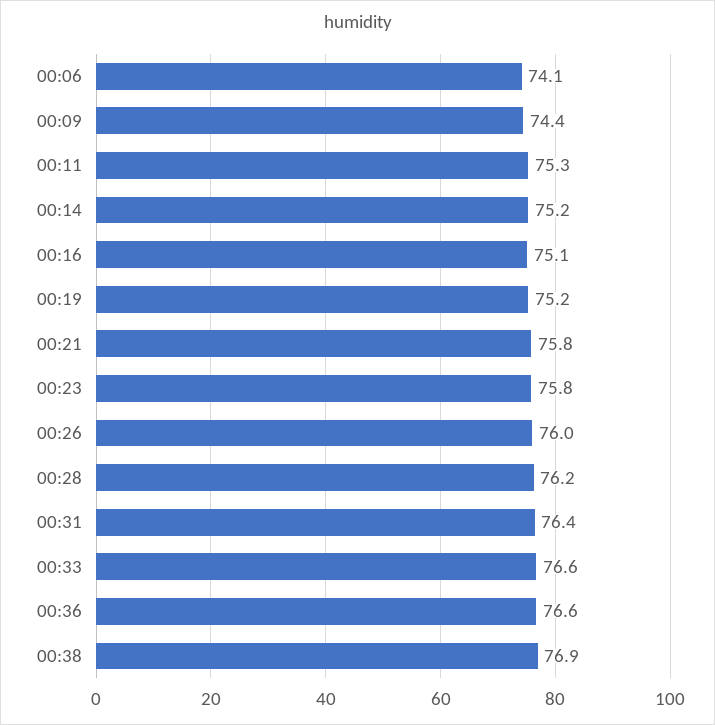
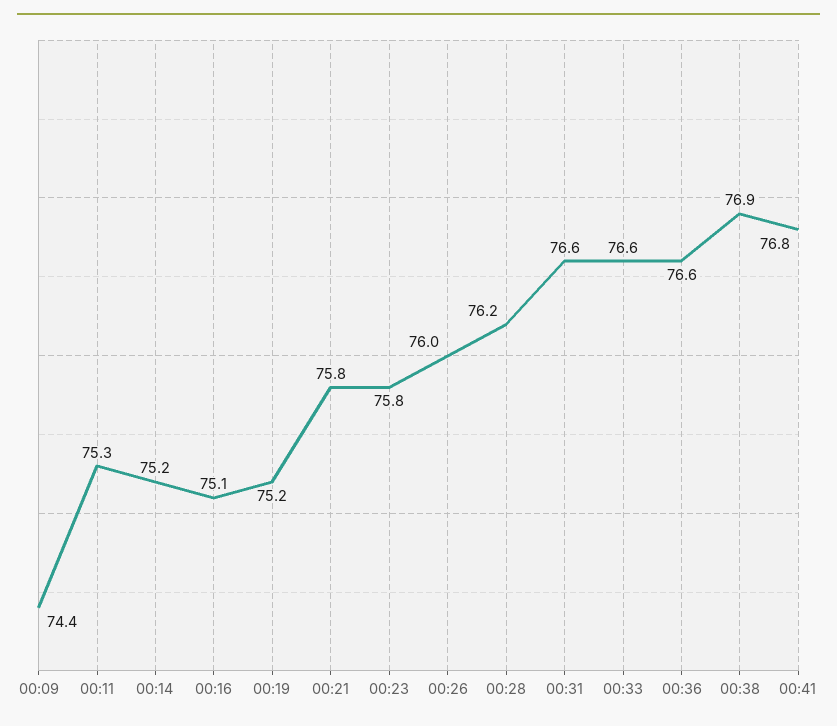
00:06: 74.1 -> none
00:31: 76.4 -> 76.6
00:41: none -> 76.8

